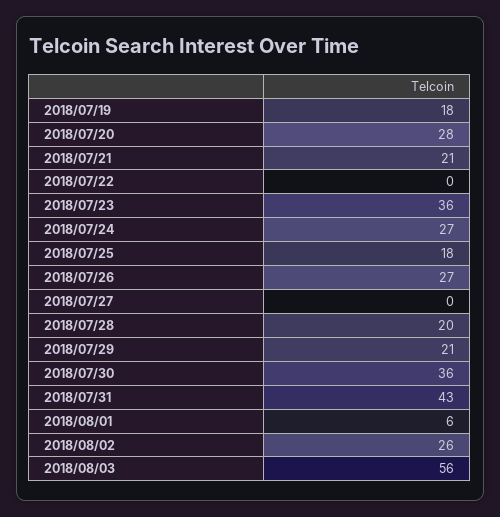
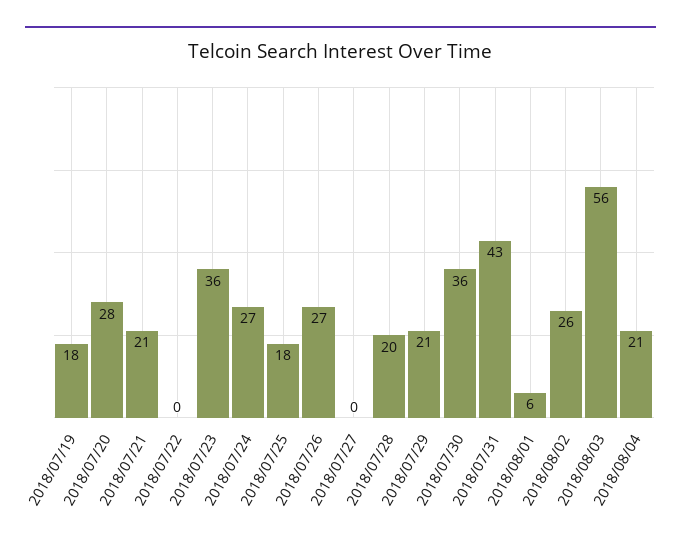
2018/08/04: none -> 21

